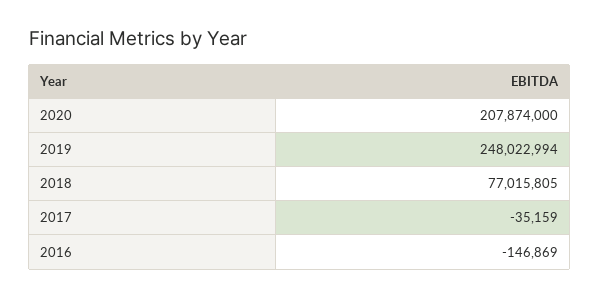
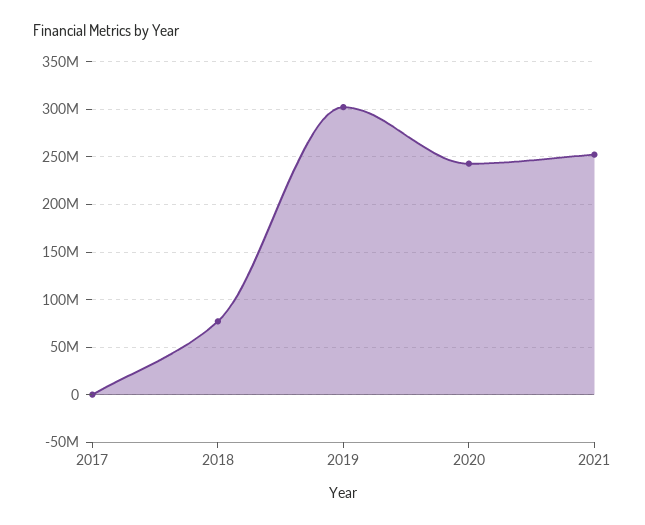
2020: 207874000 -> 240000000
2019: 248022994 -> 300000000
2016: -146869 -> none
2021: none -> 250000000

